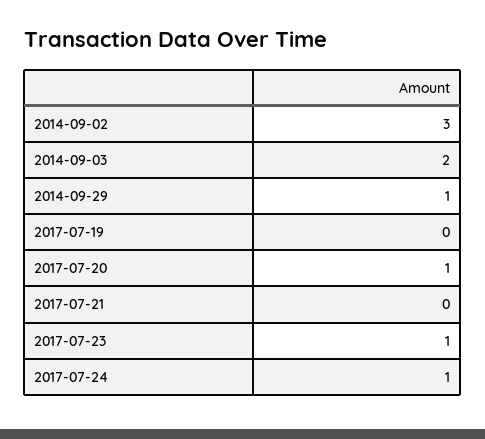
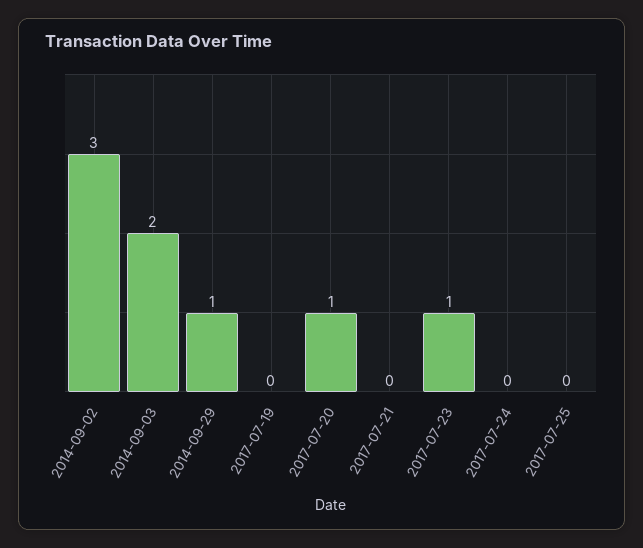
2017-07-24: 1 -> 0
2017-07-25: none -> 0

